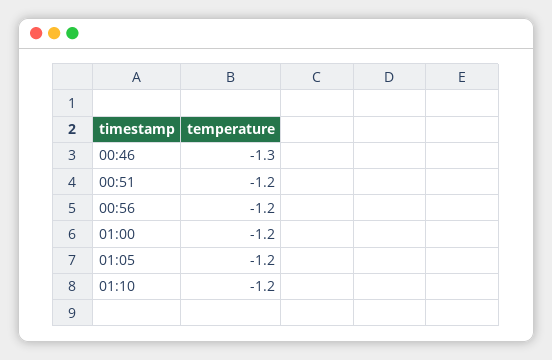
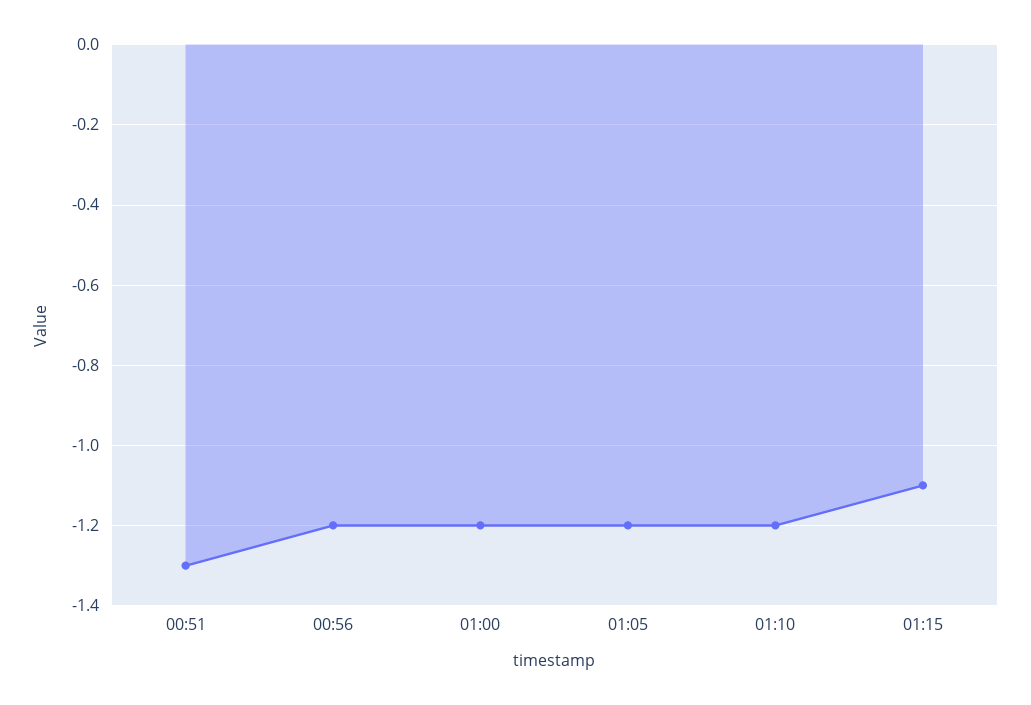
00:46: -1.3 -> none
00:51: -1.2 -> -1.3
01:15: none -> -1.1

